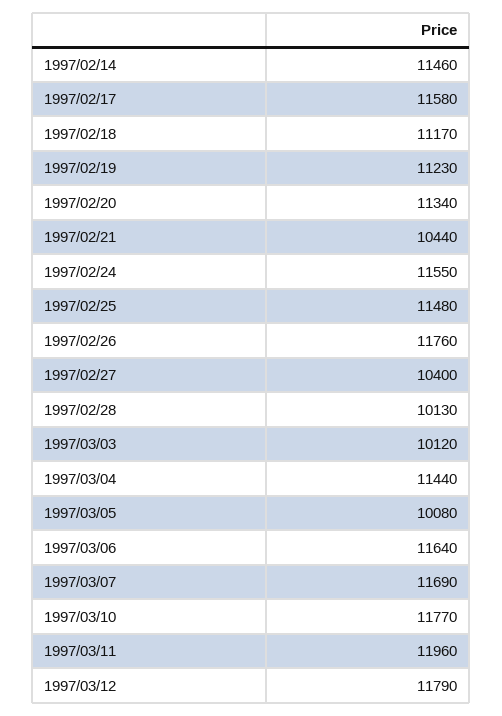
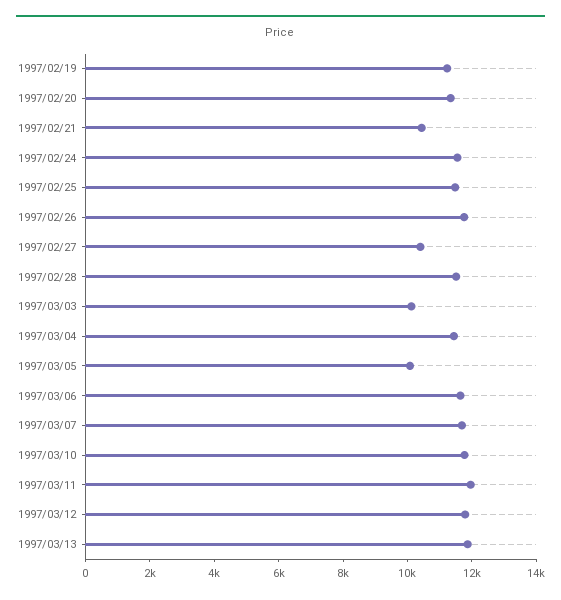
1997/02/14: 11460 -> none
1997/02/17: 11580 -> none
1997/02/18: 11170 -> none
1997/02/28: 10130 -> 11500
1997/03/13: none -> 12000

